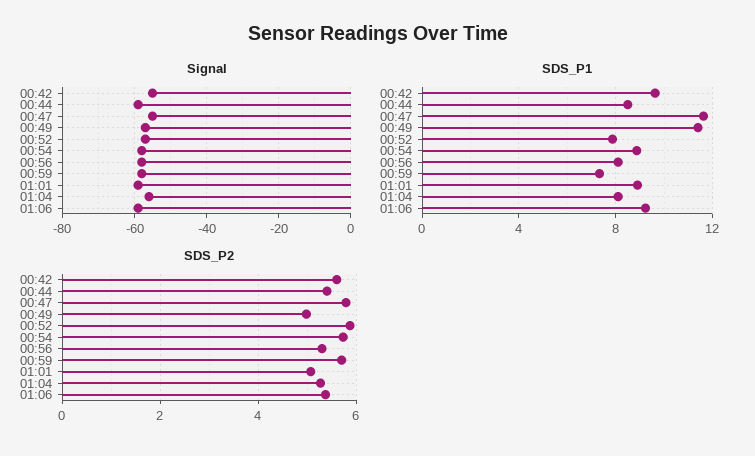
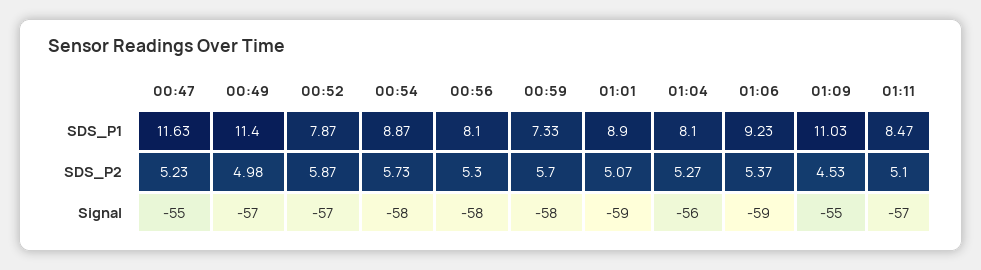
Signal, 00:42: -55 -> none
Signal, 00:44: -60 -> none
SDS_P1, 00:42: 9.5 -> none
SDS_P1, 00:44: 8.5 -> none
SDS_P2, 00:42: 5.6 -> none
SDS_P2, 00:44: 5.4 -> none
SDS_P2, 00:47: 5.8 -> 5.23
SDS_P1, 01:09: none -> 11.03
SDS_P1, 01:11: none -> 8.47
SDS_P2, 01:09: none -> 4.53
SDS_P2, 01:11: none -> 5.1
Signal, 01:09: none -> -55
Signal, 01:11: none -> -57

